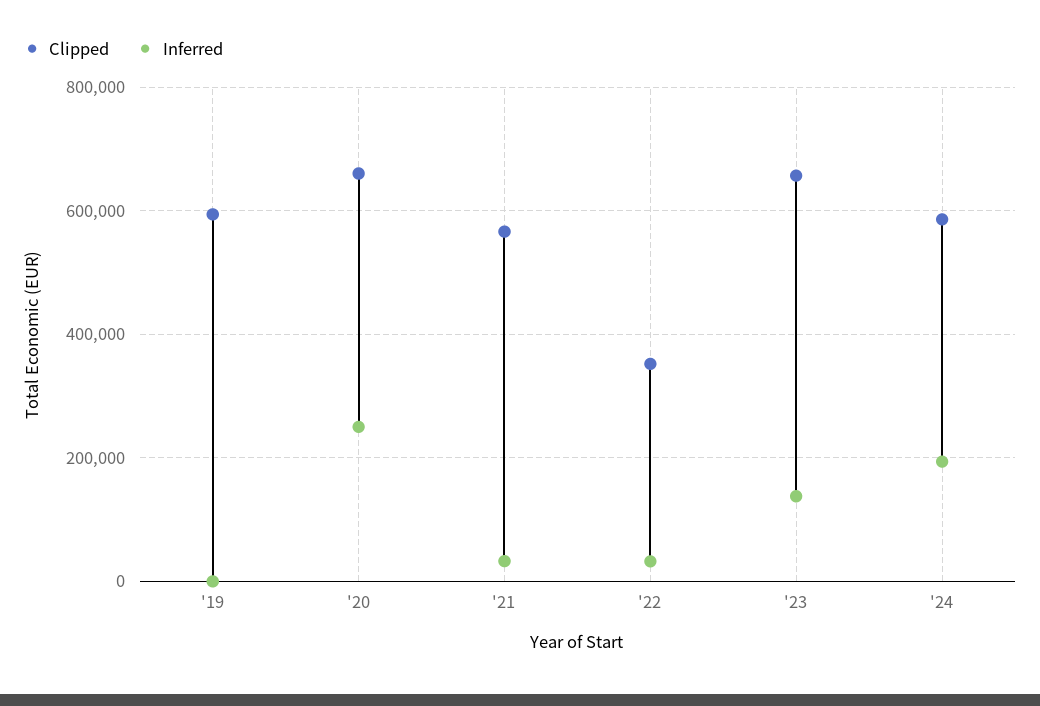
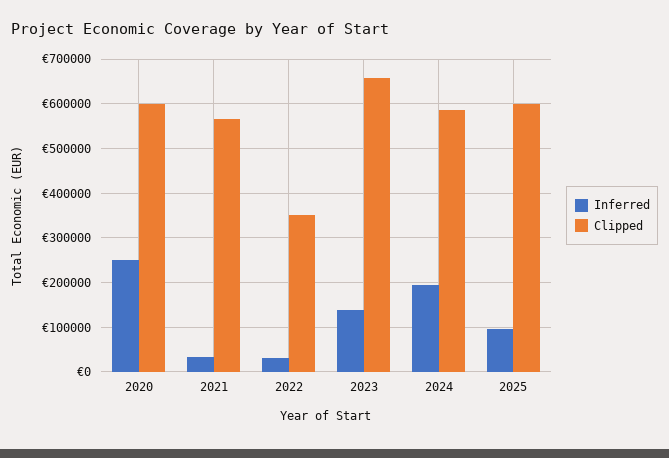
Clipped, '19: 600000 -> none
Inferred, '19: 0 -> none
Clipped, '20: 660000 -> 600000
Inferred, 2025: none -> 100000
Clipped, 2025: none -> 600000

